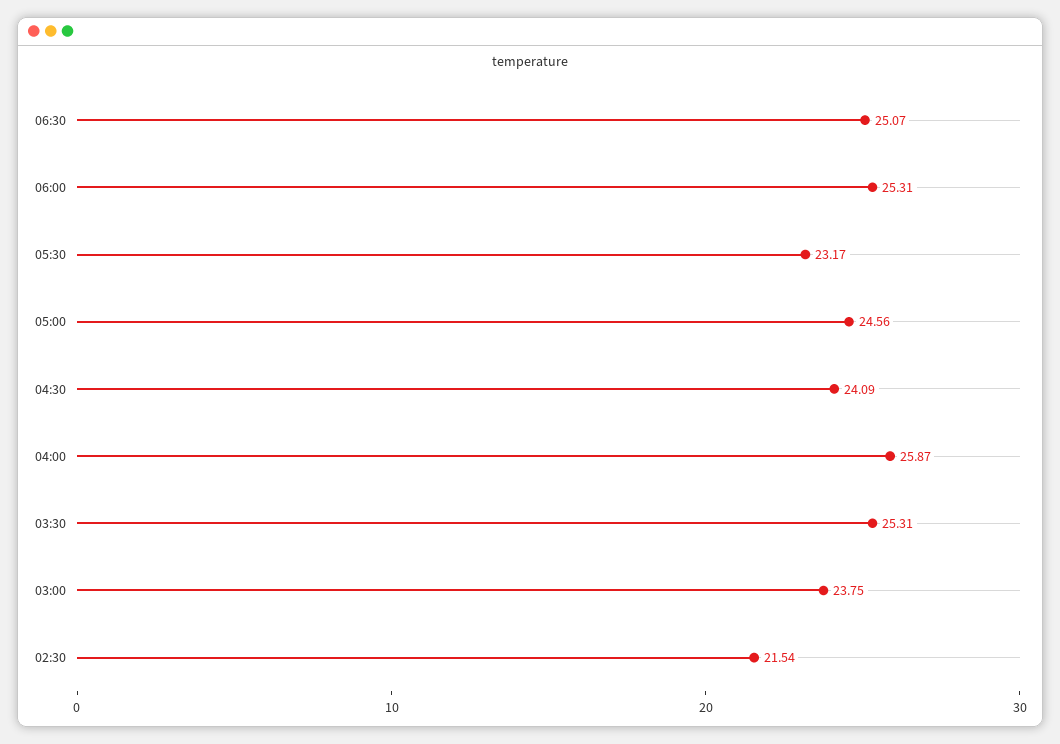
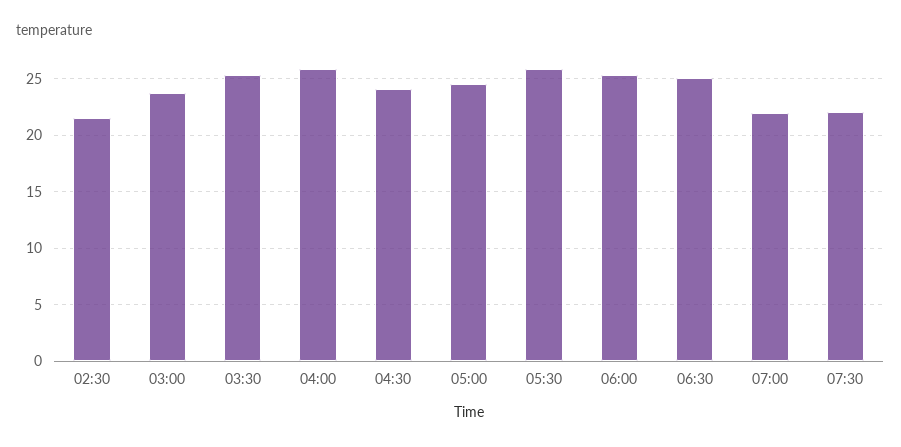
05:30: 23.17 -> 26
07:00: none -> 22
07:30: none -> 22

